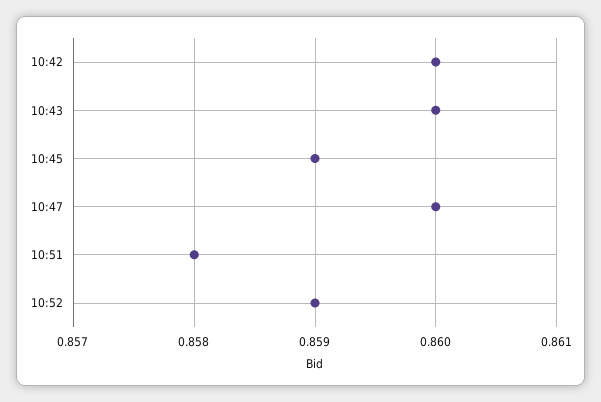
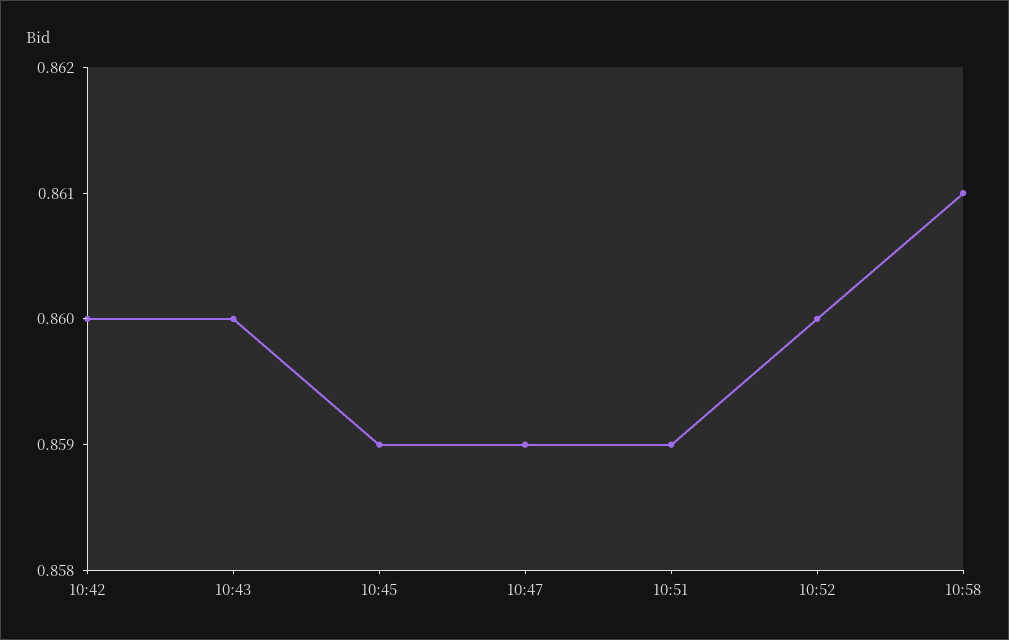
10:47: 0.86 -> 0.859
10:51: 0.858 -> 0.859
10:52: 0.859 -> 0.86
10:58: none -> 0.861

